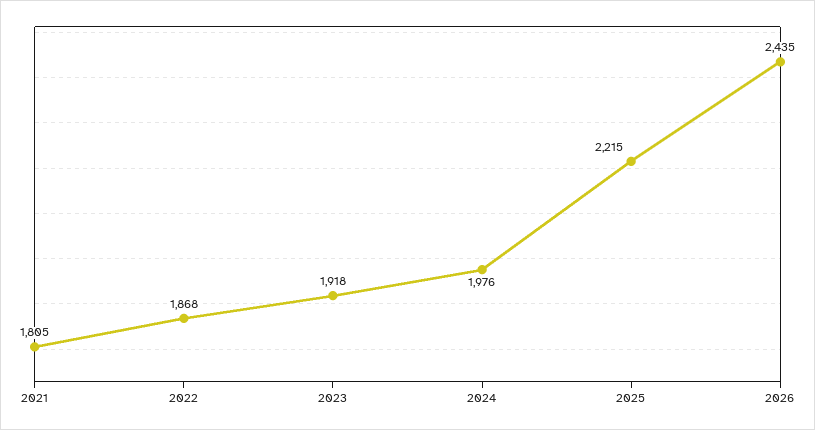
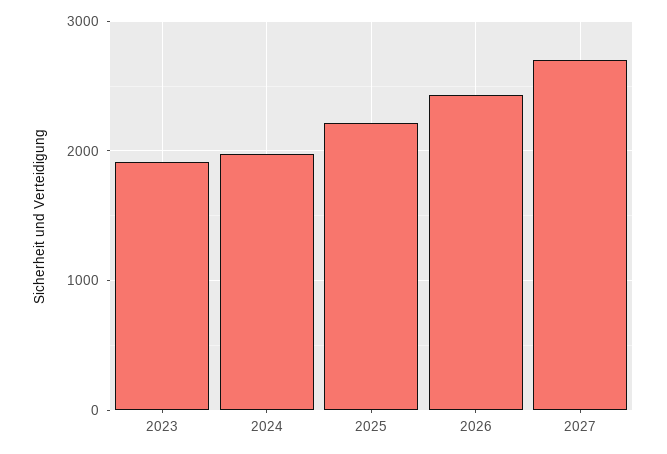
2021: 1805 -> none
2022: 1868 -> none
2027: none -> 2700

